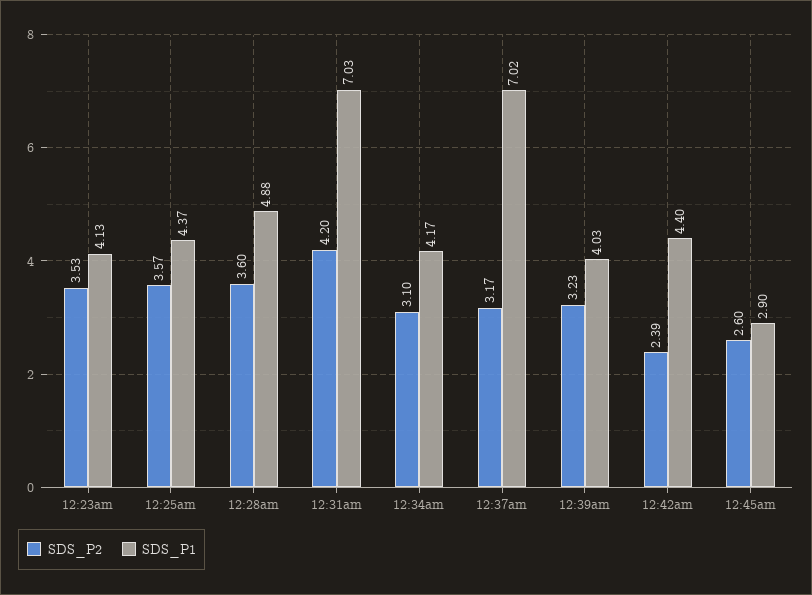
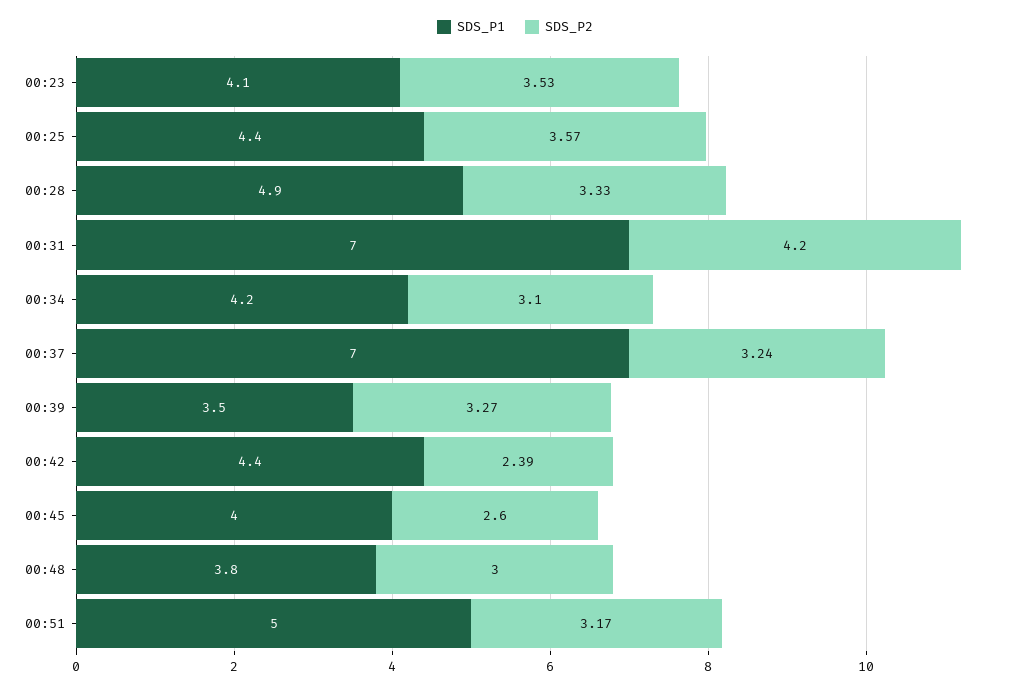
SDS_P2, 12:28am: 3.6 -> 3.33
SDS_P2, 12:37am: 3.17 -> 3.24
SDS_P2, 12:39am: 3.23 -> 3.27
SDS_P1, 12:39am: 4.03 -> 3.5
SDS_P1, 12:45am: 2.9 -> 4
SDS_P1, 00:48: none -> 3.8
SDS_P2, 00:48: none -> 3
SDS_P1, 00:51: none -> 5
SDS_P2, 00:51: none -> 3.17

